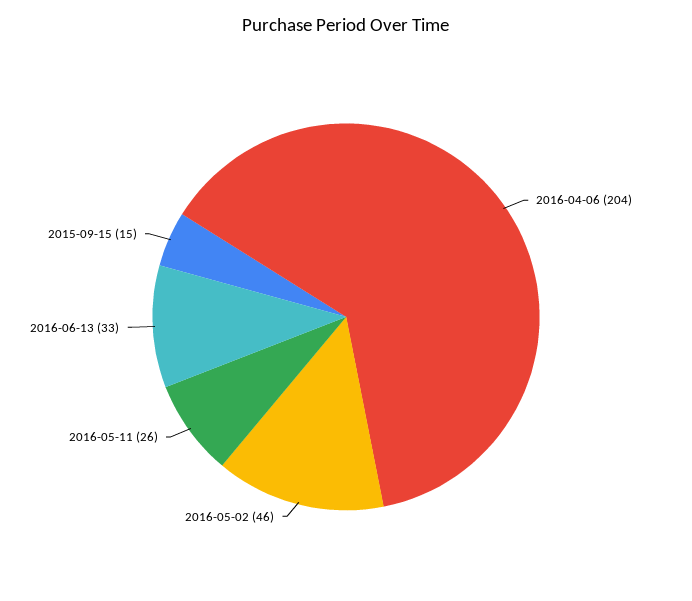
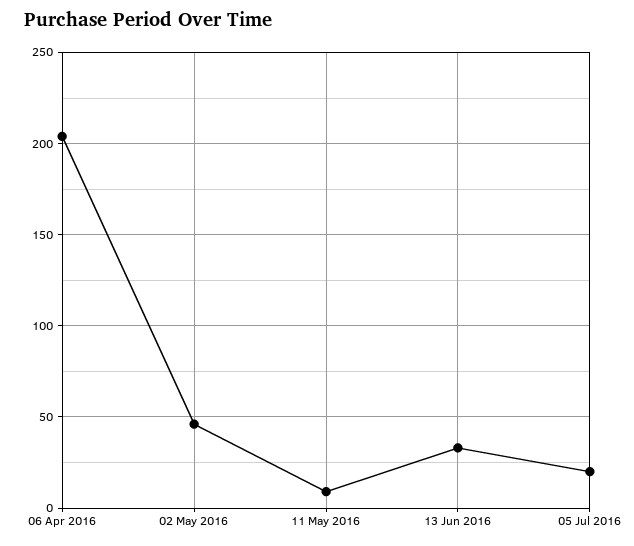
2016-05-11: 26 -> 10
2015-09-15: 15 -> none
05 Jul 2016: none -> 20

